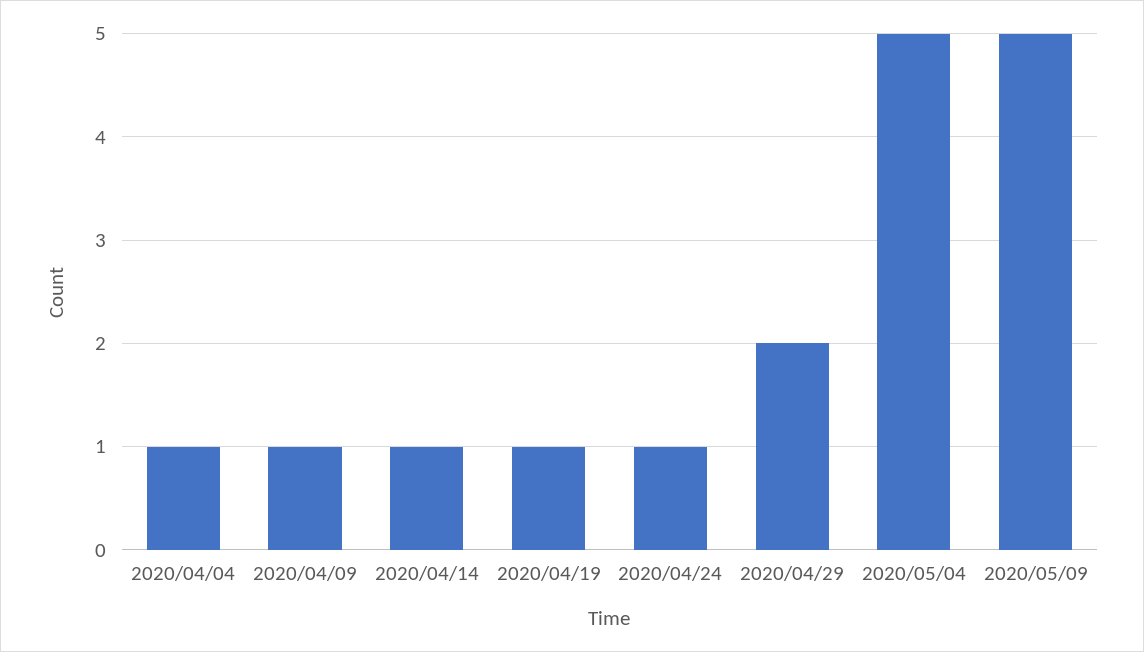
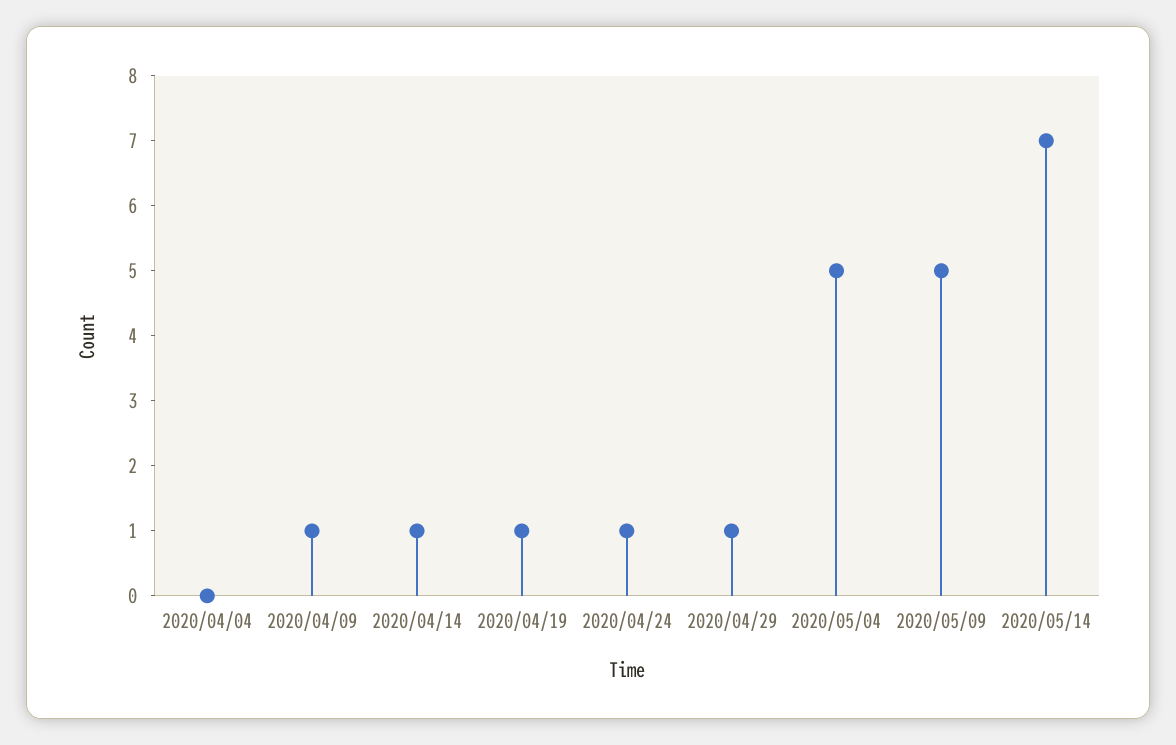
2020/04/04: 1 -> 0
2020/04/29: 2 -> 1
2020/05/14: none -> 7

